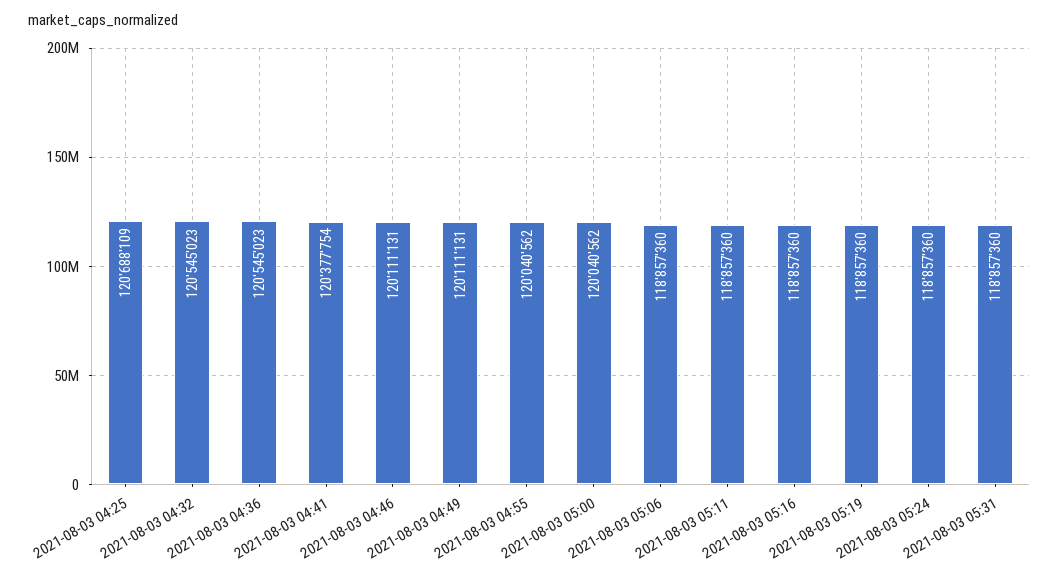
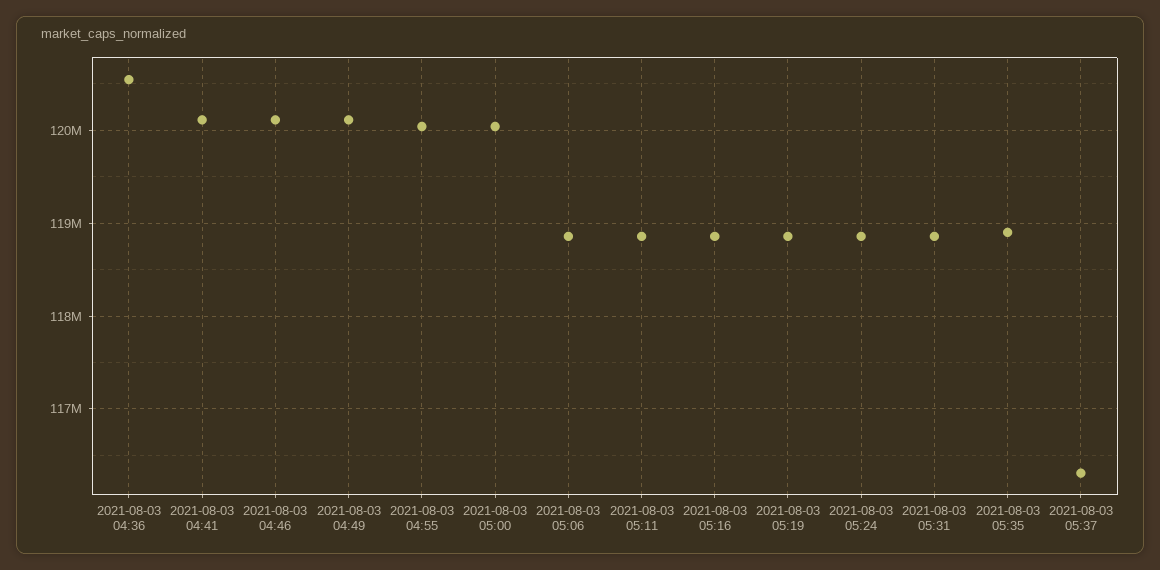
2021-08-03 04:25: 120688109 -> none
2021-08-03 04:32: 120545023 -> none
2021-08-03 04:41: 120377754 -> 120100000
2021-08-03 05:35: none -> 118900000
2021-08-03 05:37: none -> 116300000

